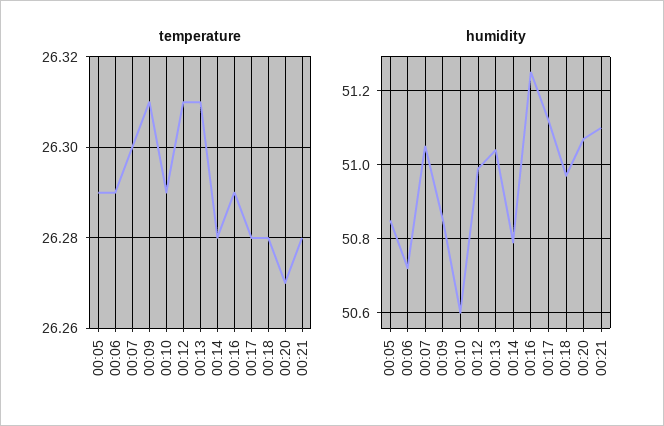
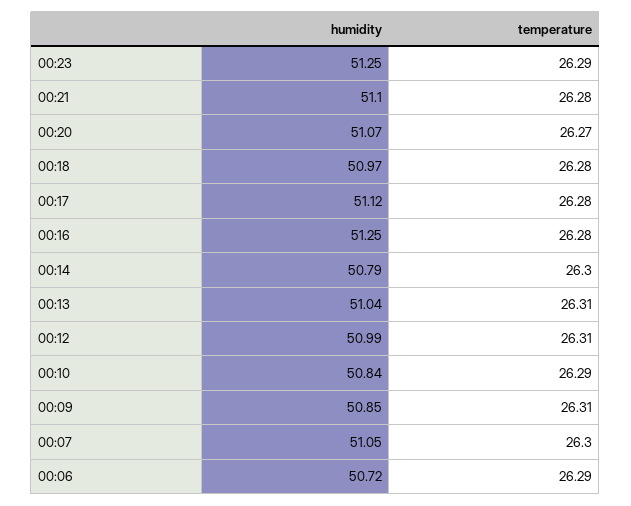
temperature, 00:05: 26.29 -> none
temperature, 00:14: 26.28 -> 26.3
temperature, 00:16: 26.29 -> 26.28
humidity, 00:05: 50.85 -> none
humidity, 00:10: 50.6 -> 50.84
humidity, 00:23: none -> 51.25
temperature, 00:23: none -> 26.29

